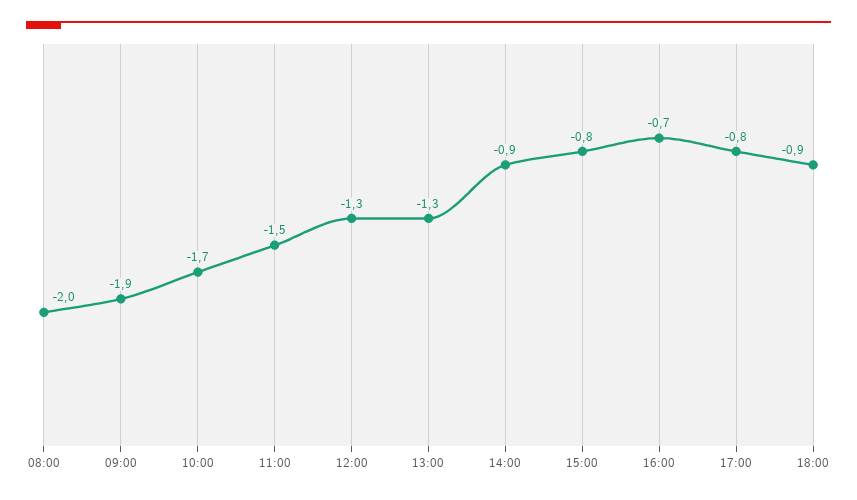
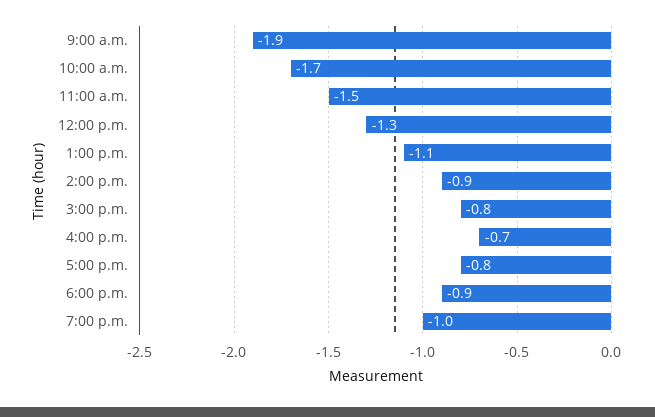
08:00: -2 -> none
13:00: -1.3 -> -1.1
7:00 p.m.: none -> -1

